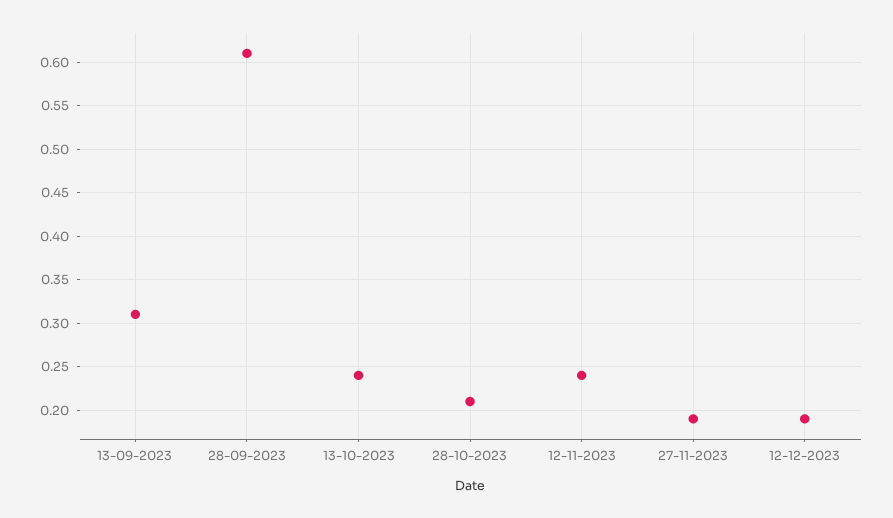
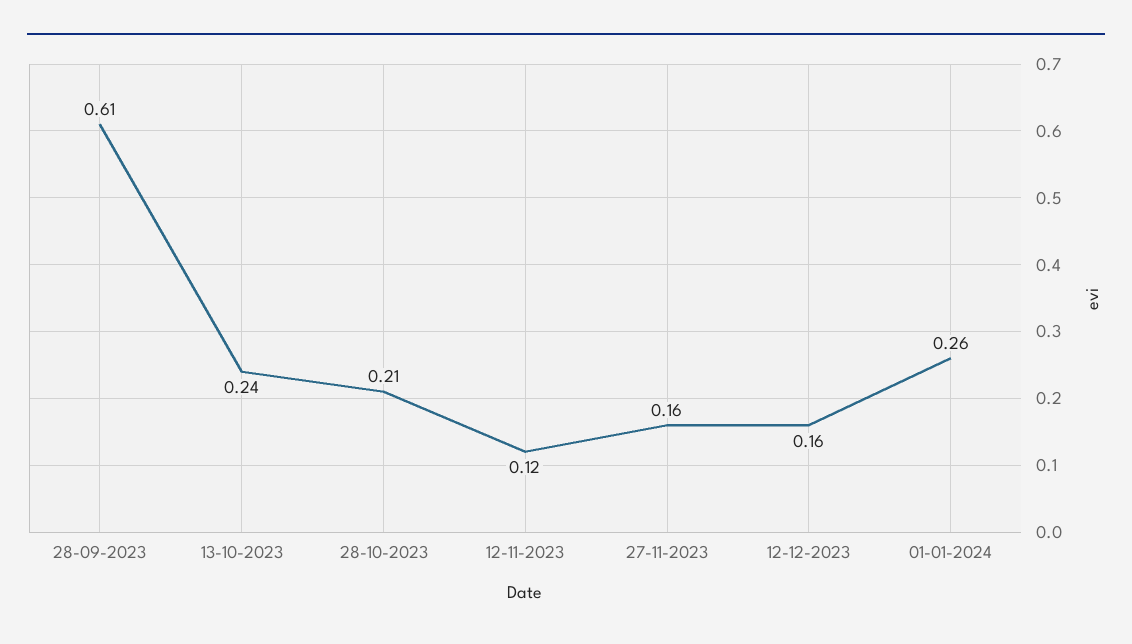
13-09-2023: 0.31 -> none
12-11-2023: 0.24 -> 0.12
27-11-2023: 0.19 -> 0.16
12-12-2023: 0.19 -> 0.16
01-01-2024: none -> 0.26

